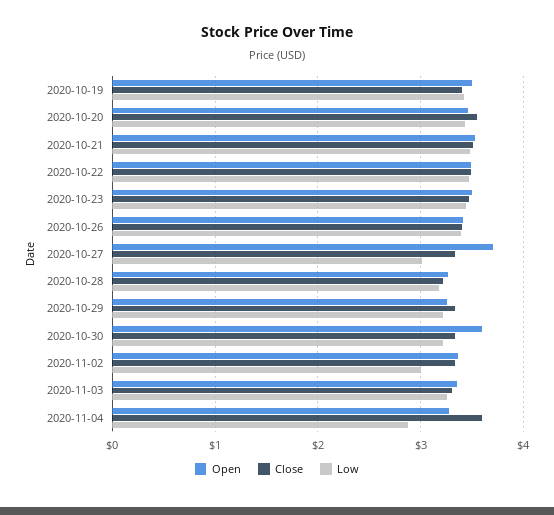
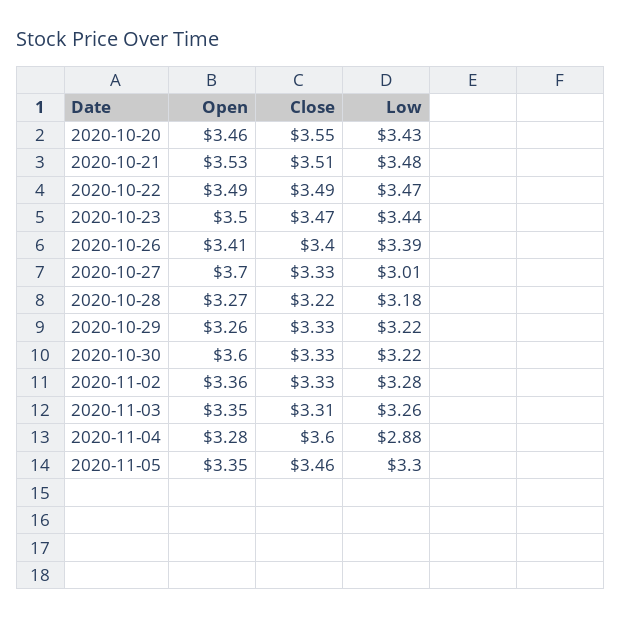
Open, 2020-10-19: 3.5 -> none
Close, 2020-10-19: 3.4 -> none
Low, 2020-10-19: 3.4 -> none
Low, 2020-11-02: 3 -> 3.28
Open, 2020-11-05: none -> 3.35
Close, 2020-11-05: none -> 3.46
Low, 2020-11-05: none -> 3.3

